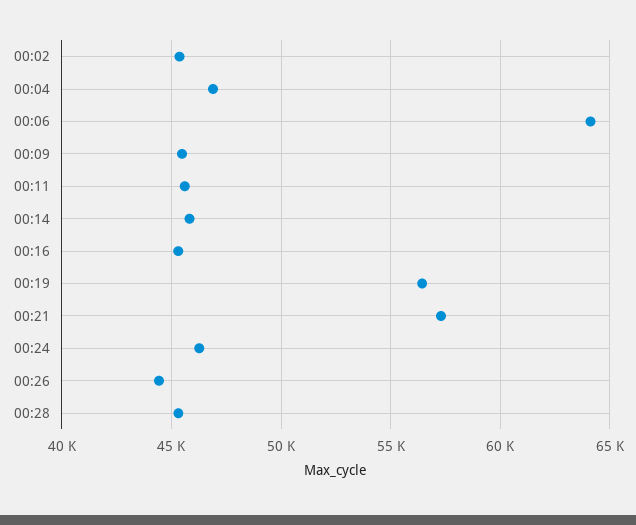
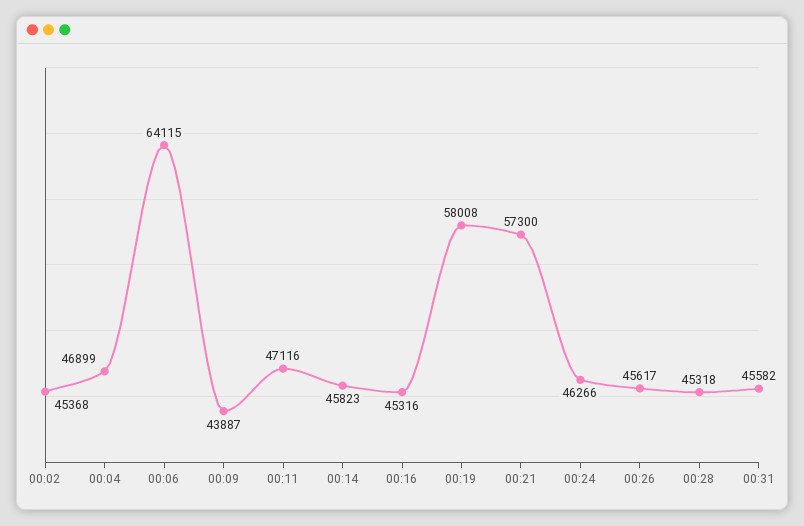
00:09: 45500 -> 43887
00:11: 45500 -> 47116
00:19: 56500 -> 58008
00:26: 44500 -> 45617
00:31: none -> 45582

